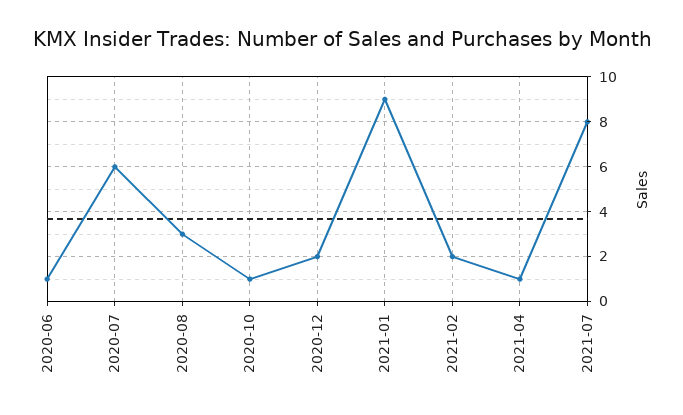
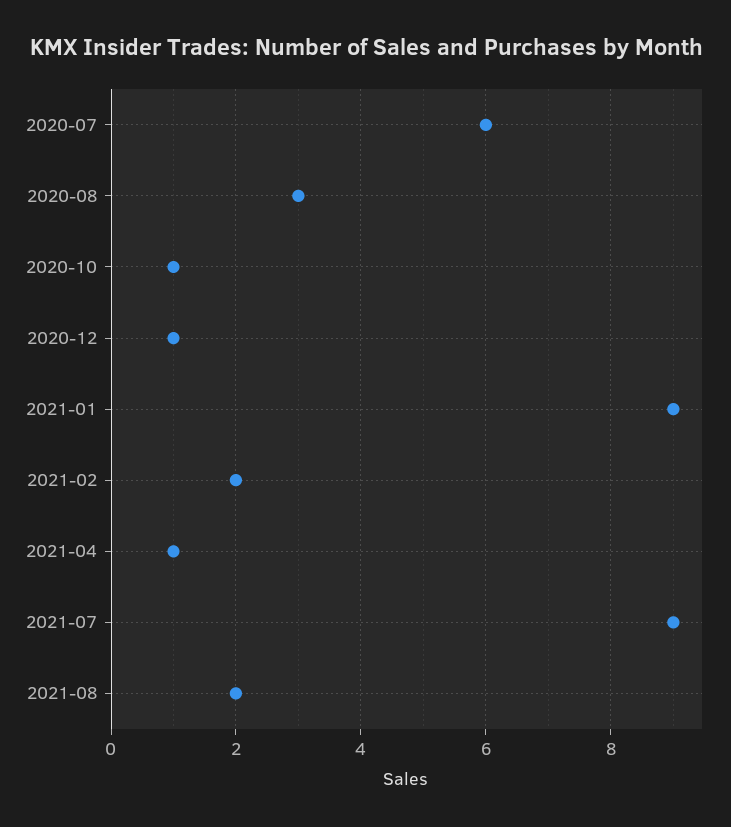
2020-06: 1 -> none
2020-12: 2 -> 1
2021-07: 8 -> 9
2021-08: none -> 2

